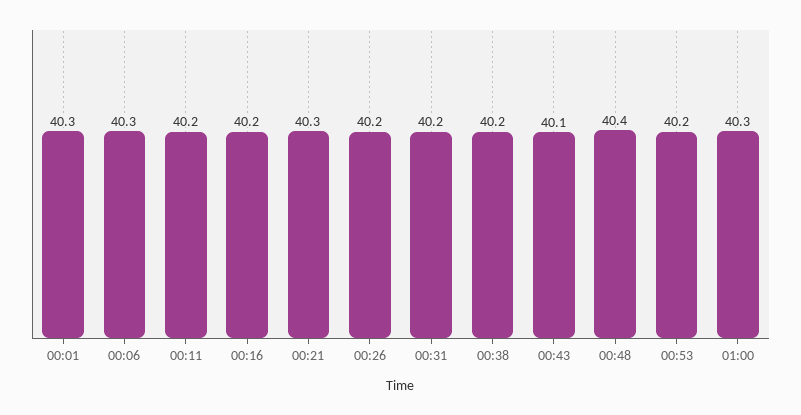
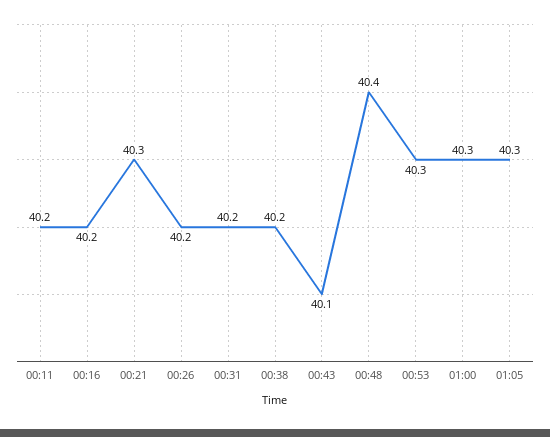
00:01: 40.3 -> none
00:06: 40.3 -> none
00:53: 40.2 -> 40.3
01:05: none -> 40.3

